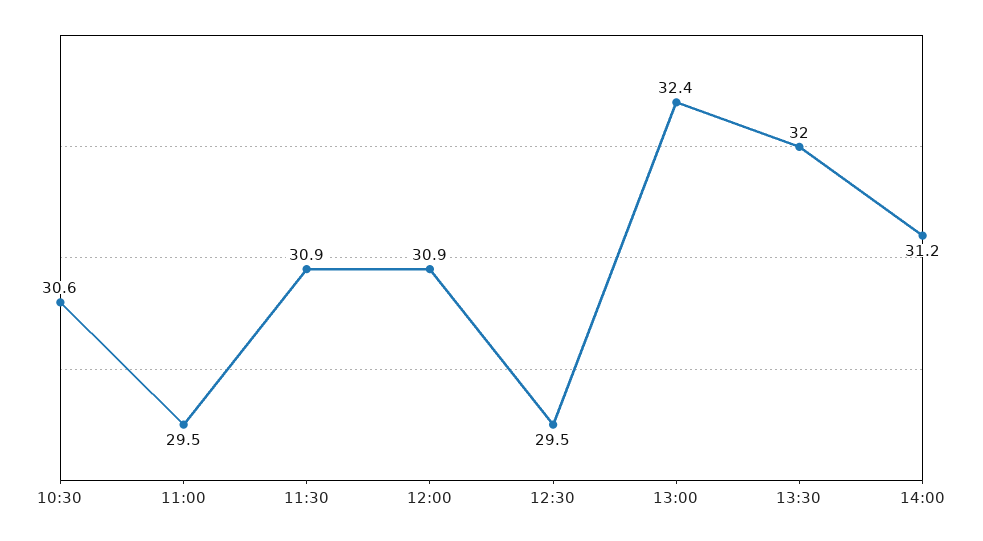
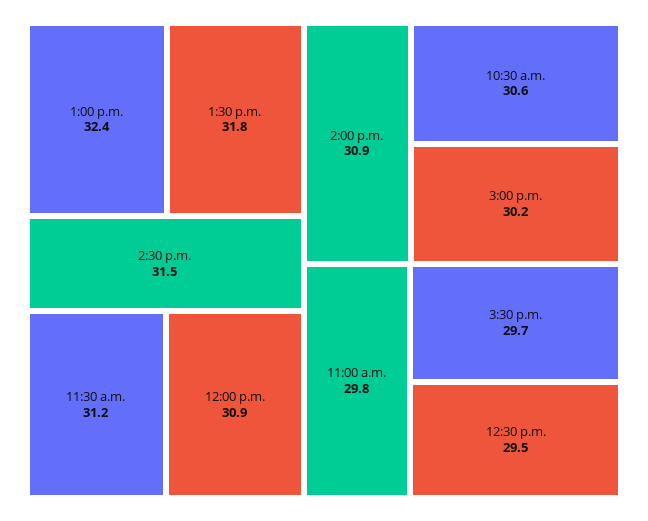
11:00: 29.5 -> 29.8
11:30: 30.9 -> 31.2
13:30: 32 -> 31.8
14:00: 31.2 -> 30.9
2:30 p.m.: none -> 31.5
3:00 p.m.: none -> 30.2
3:30 p.m.: none -> 29.7

